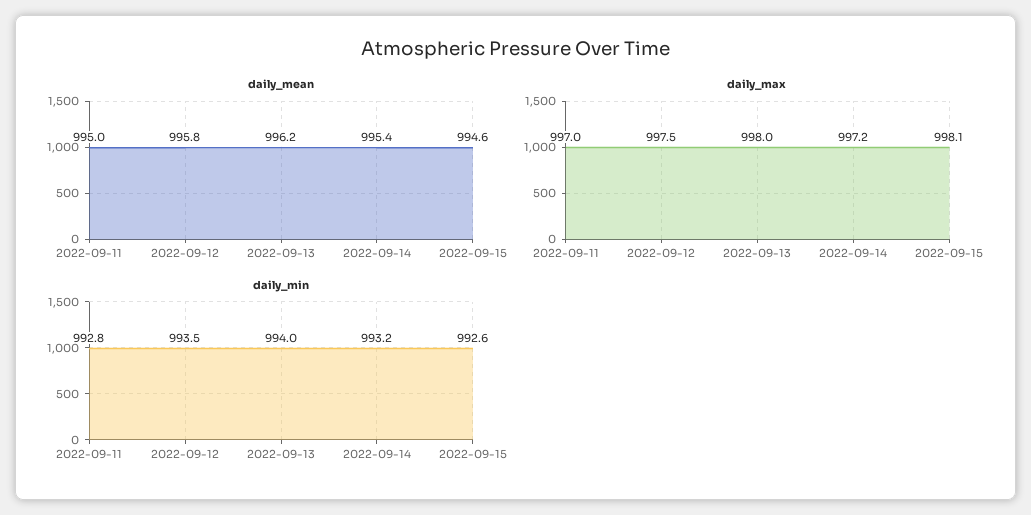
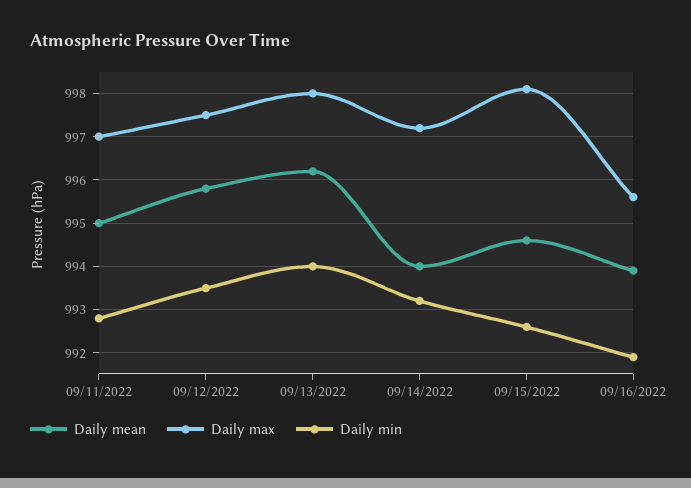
daily_mean, 2022-09-14: 995.4 -> 994
daily_mean, 09/16/2022: none -> 994
daily_max, 09/16/2022: none -> 995.5
daily_min, 09/16/2022: none -> 992

